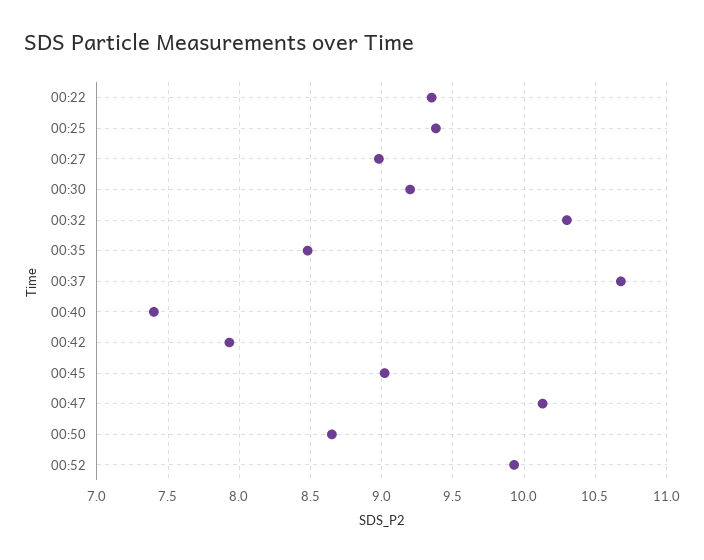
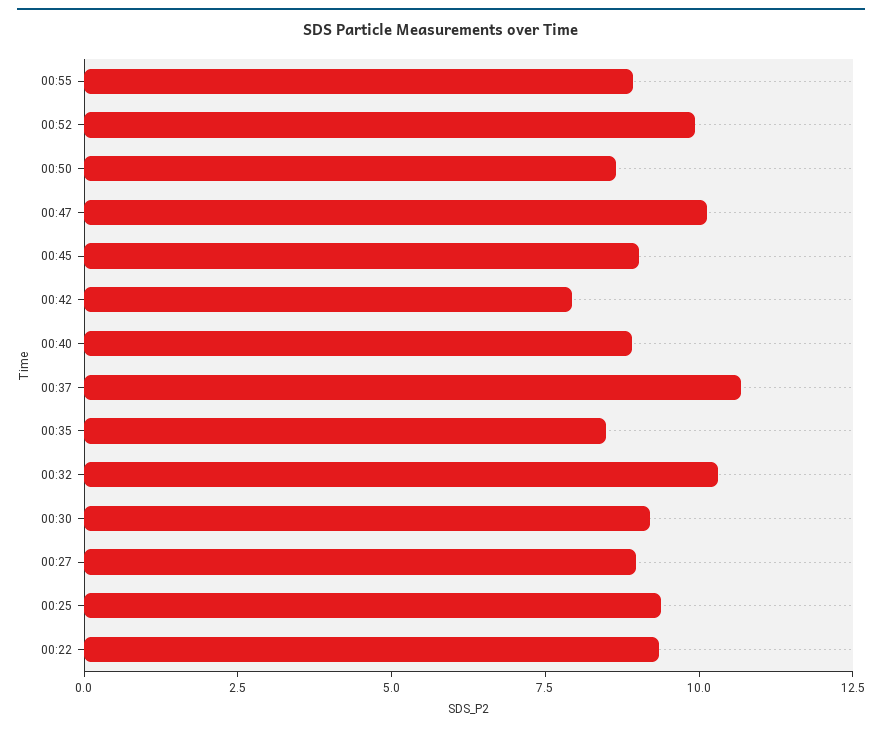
00:40: 7.4 -> 9
00:55: none -> 9

